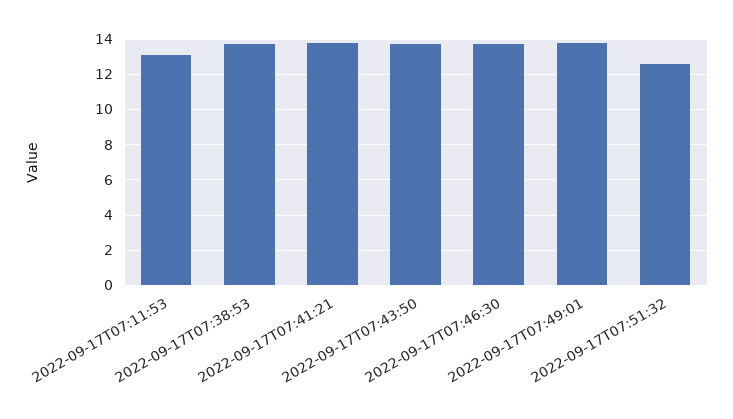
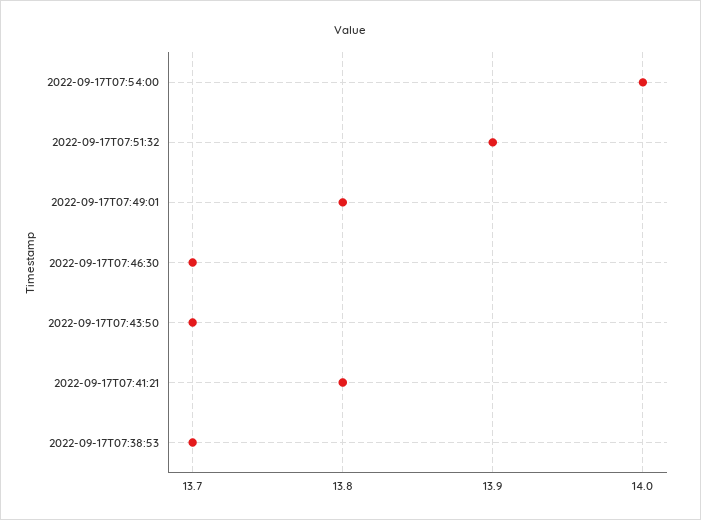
2022-09-17T07:11:53: 13 -> none
2022-09-17T07:51:32: 12.5 -> 13.9
2022-09-17T07:54:00: none -> 14

